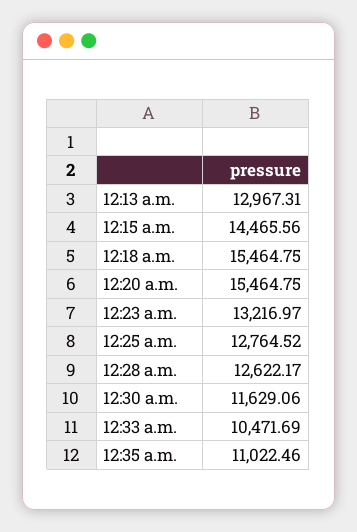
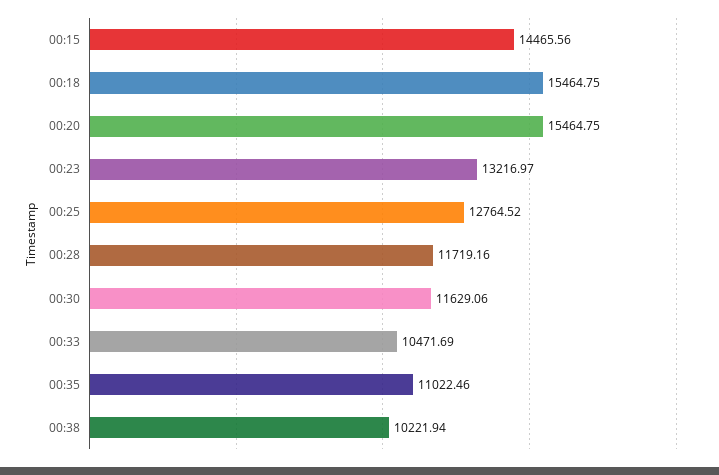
12:13 a.m.: 12967.31 -> none
12:28 a.m.: 12622.17 -> 11719.16
00:38: none -> 10221.94

